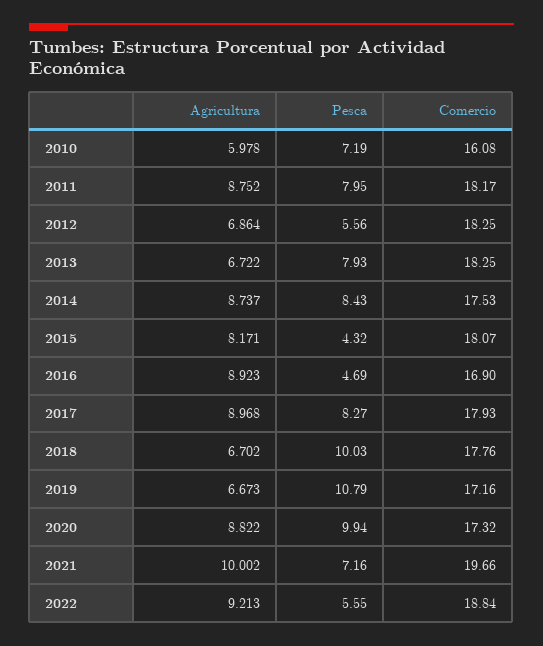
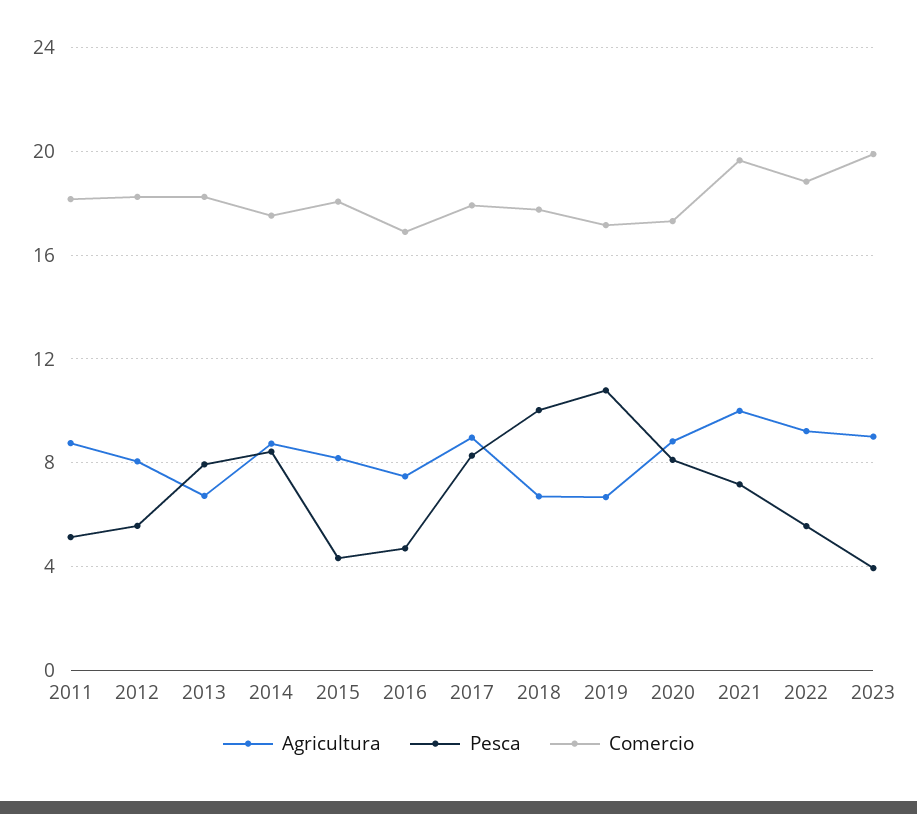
Agricultura, 2010: 5.978 -> none
Pesca, 2010: 7.19 -> none
Comercio, 2010: 16.08 -> none
Pesca, 2011: 7.95 -> 5
Agricultura, 2012: 6.864 -> 8
Agricultura, 2016: 8.923 -> 7.5
Pesca, 2020: 9.94 -> 8
Agricultura, 2023: none -> 9
Pesca, 2023: none -> 4
Comercio, 2023: none -> 20

